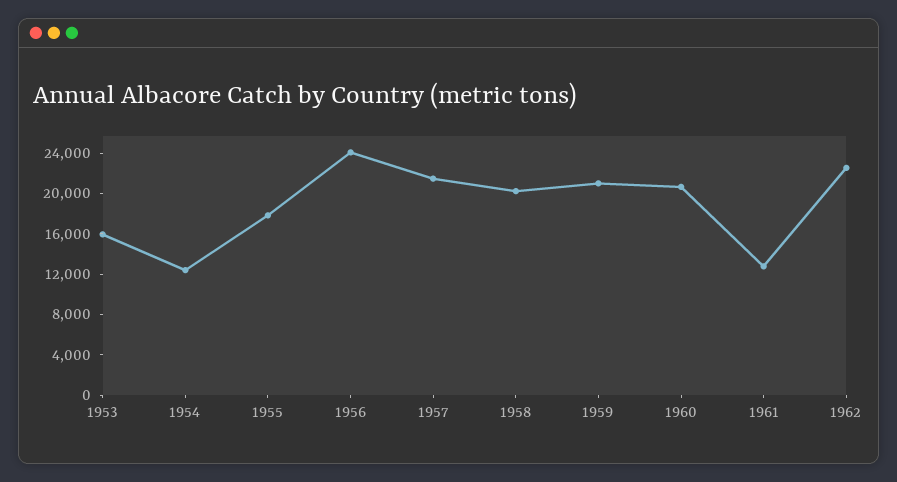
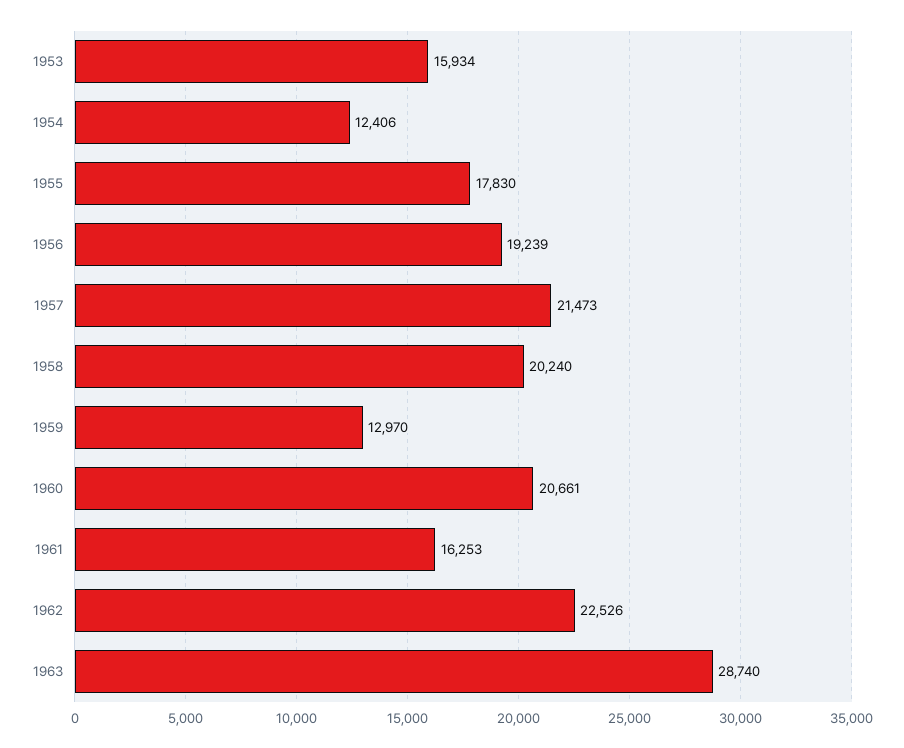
1956: 24000 -> 19239
1959: 21000 -> 12970
1961: 13000 -> 16253
1963: none -> 28740

